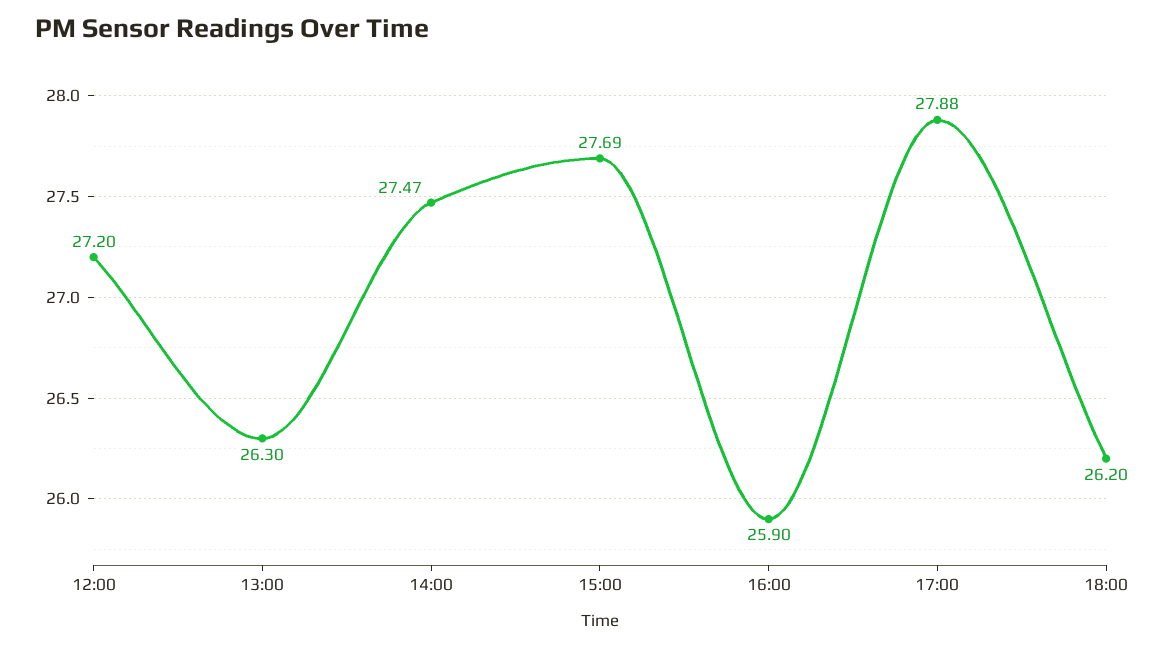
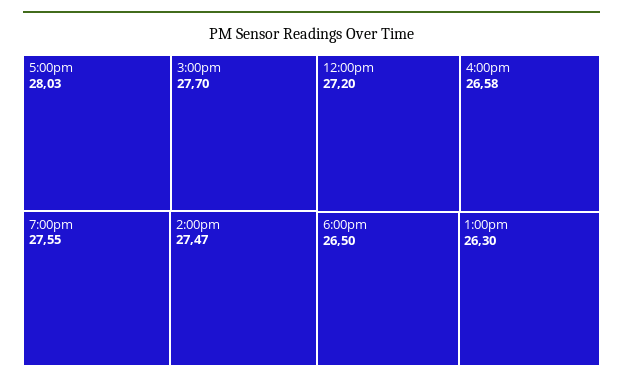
15:00: 27.69 -> 27.7
16:00: 25.9 -> 26.58
17:00: 27.88 -> 28.03
18:00: 26.2 -> 26.5
7:00pm: none -> 27.55

